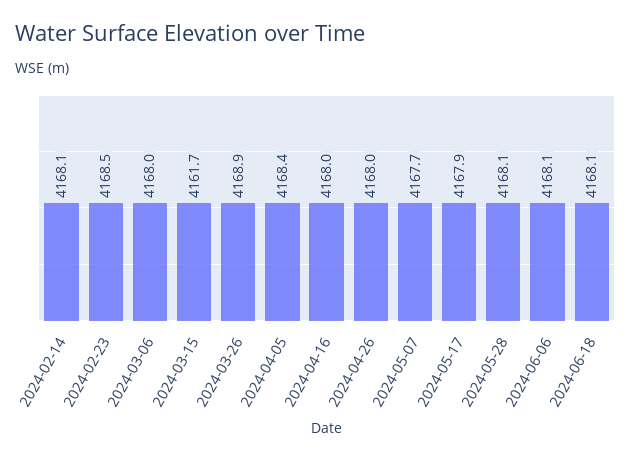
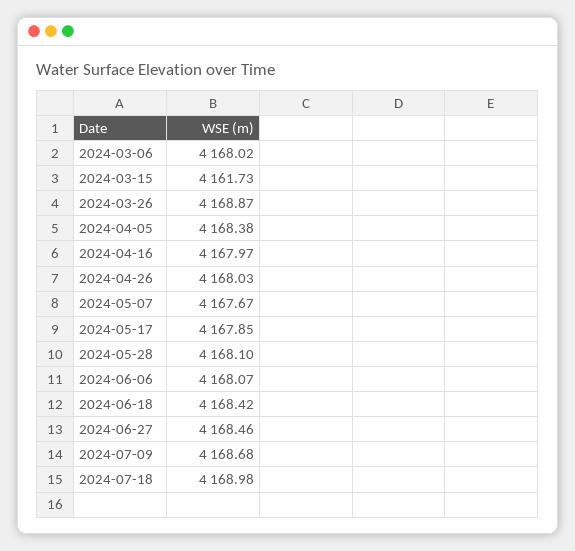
2024-02-14: 4168.1 -> none
2024-02-23: 4168.5 -> none
2024-06-18: 4168.1 -> 4168.42
2024-06-27: none -> 4168.46
2024-07-09: none -> 4168.68
2024-07-18: none -> 4168.98

